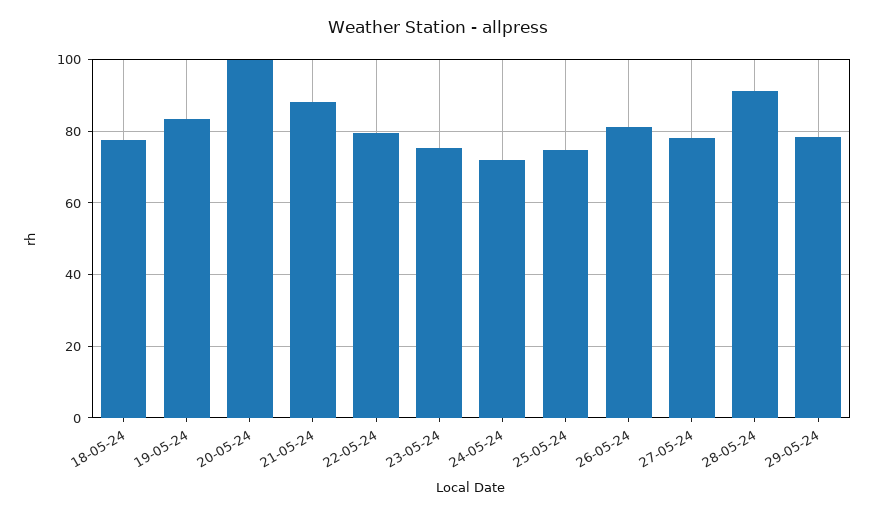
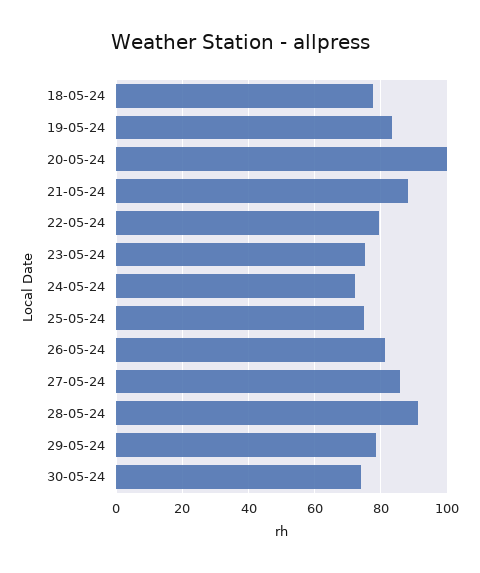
27-05-24: 78 -> 86
30-05-24: none -> 74

